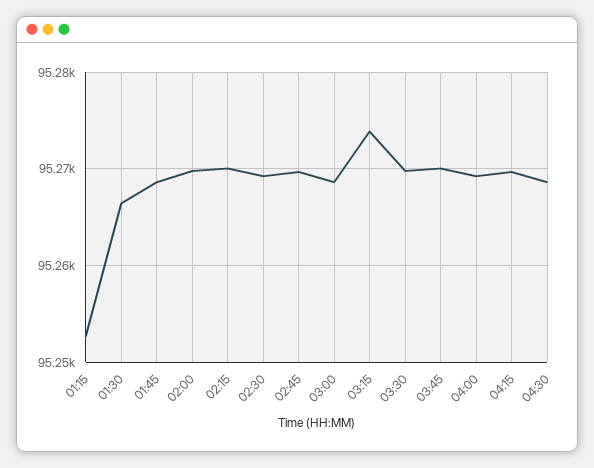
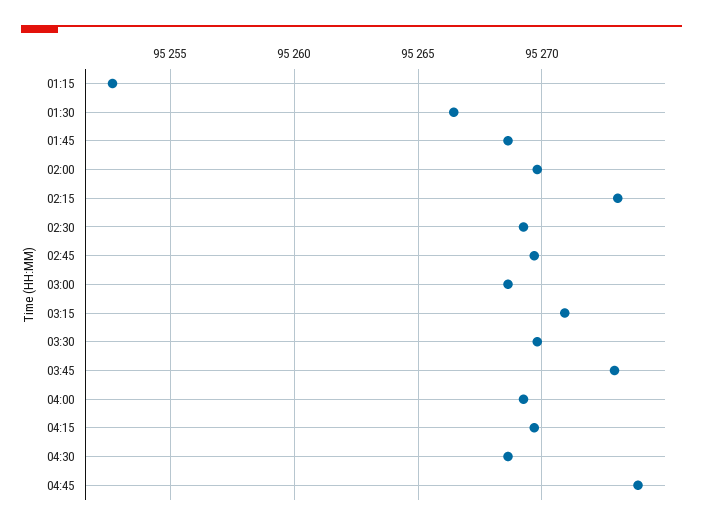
02:15: 95270 -> 95273
03:15: 95274 -> 95271
03:45: 95270 -> 95273
04:45: none -> 95274

